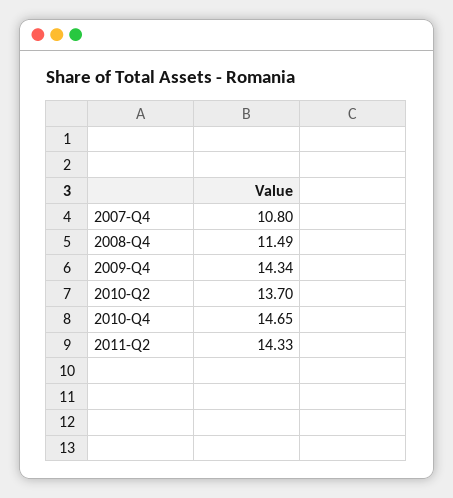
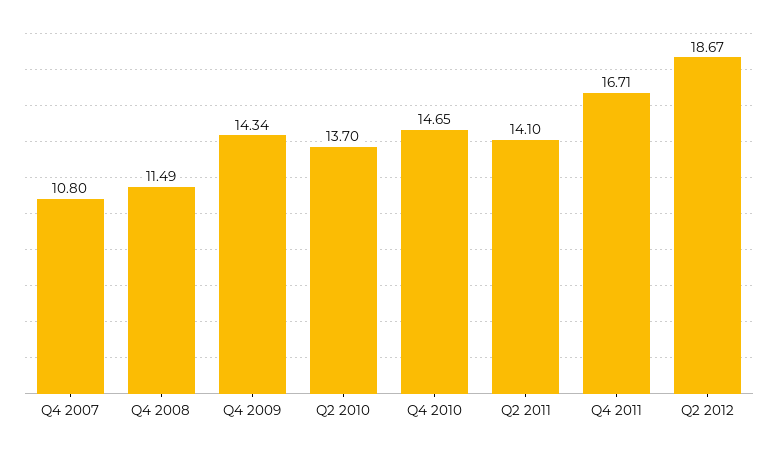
2011-Q2: 14.33 -> 14.1
Q4 2011: none -> 16.71
Q2 2012: none -> 18.67

